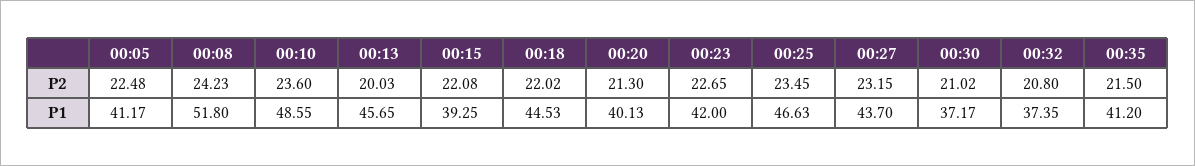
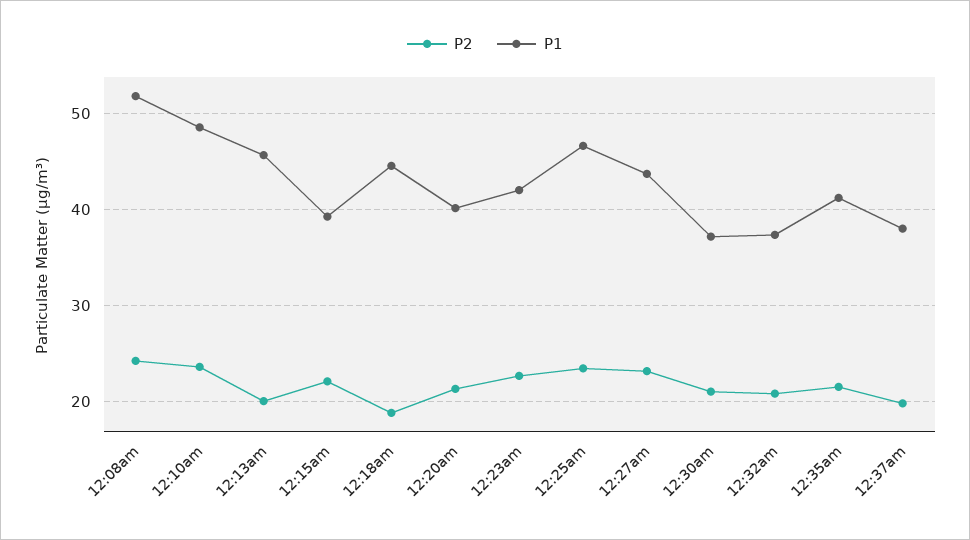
P2, 00:05: 22.48 -> none
P2, 00:18: 22.02 -> 19
P1, 00:05: 41.17 -> none
P2, 12:37am: none -> 20
P1, 12:37am: none -> 38

